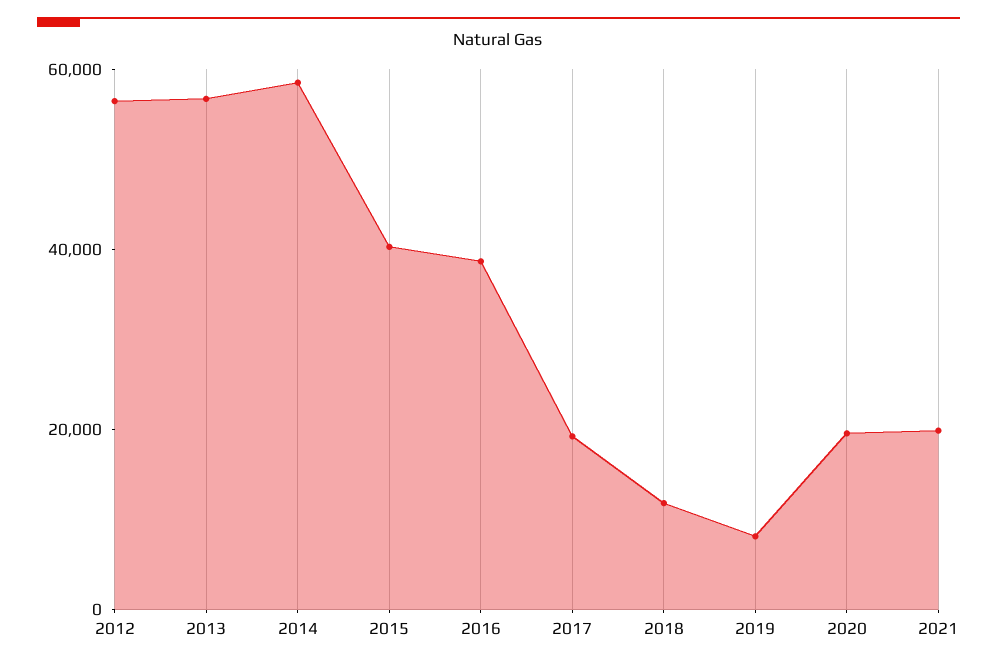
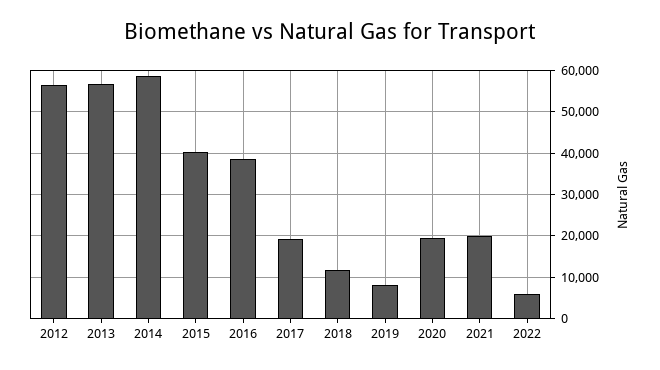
2022: none -> 6000

